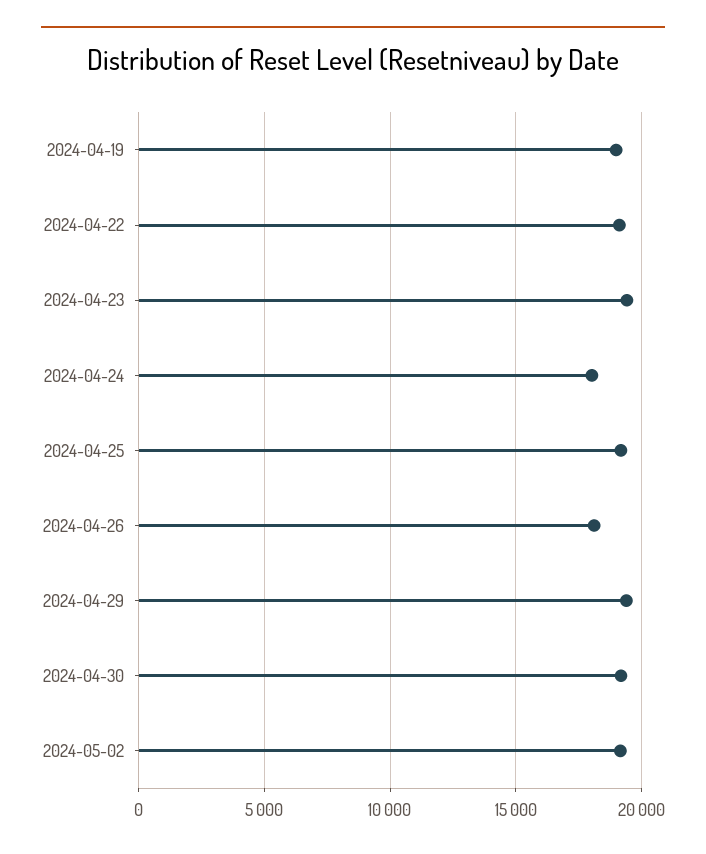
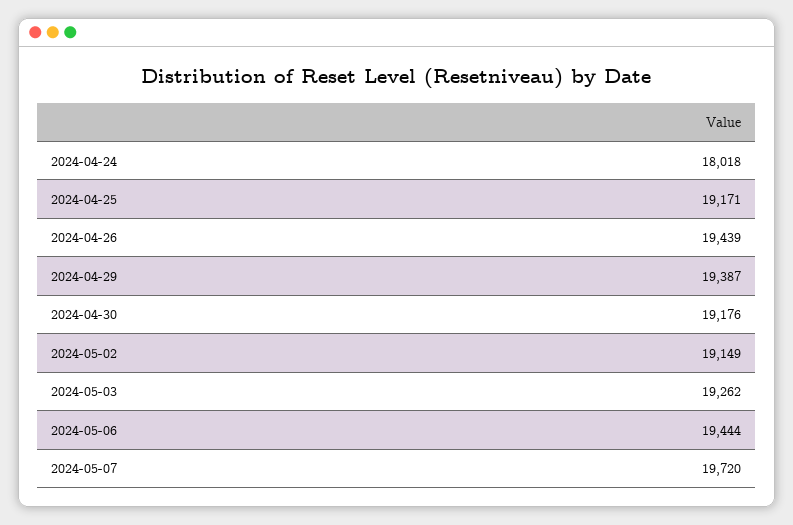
2024-04-19: 19000 -> none
2024-04-22: 19000 -> none
2024-04-23: 19500 -> none
2024-04-26: 18000 -> 19439
2024-05-03: none -> 19262
2024-05-06: none -> 19444
2024-05-07: none -> 19720

